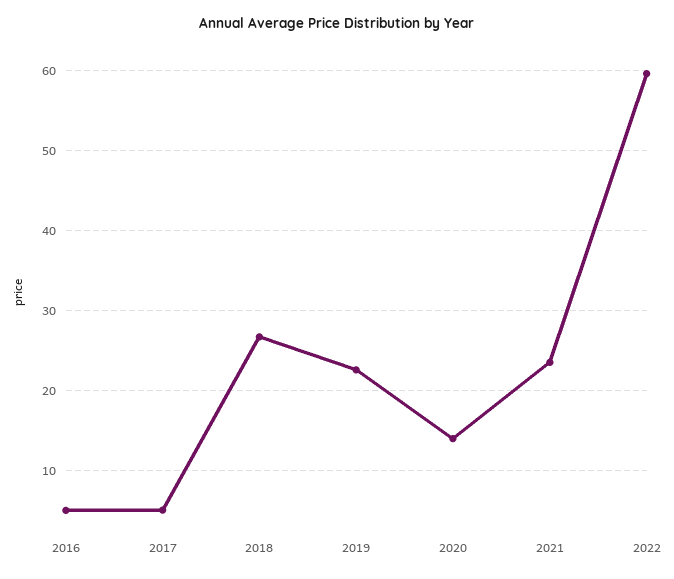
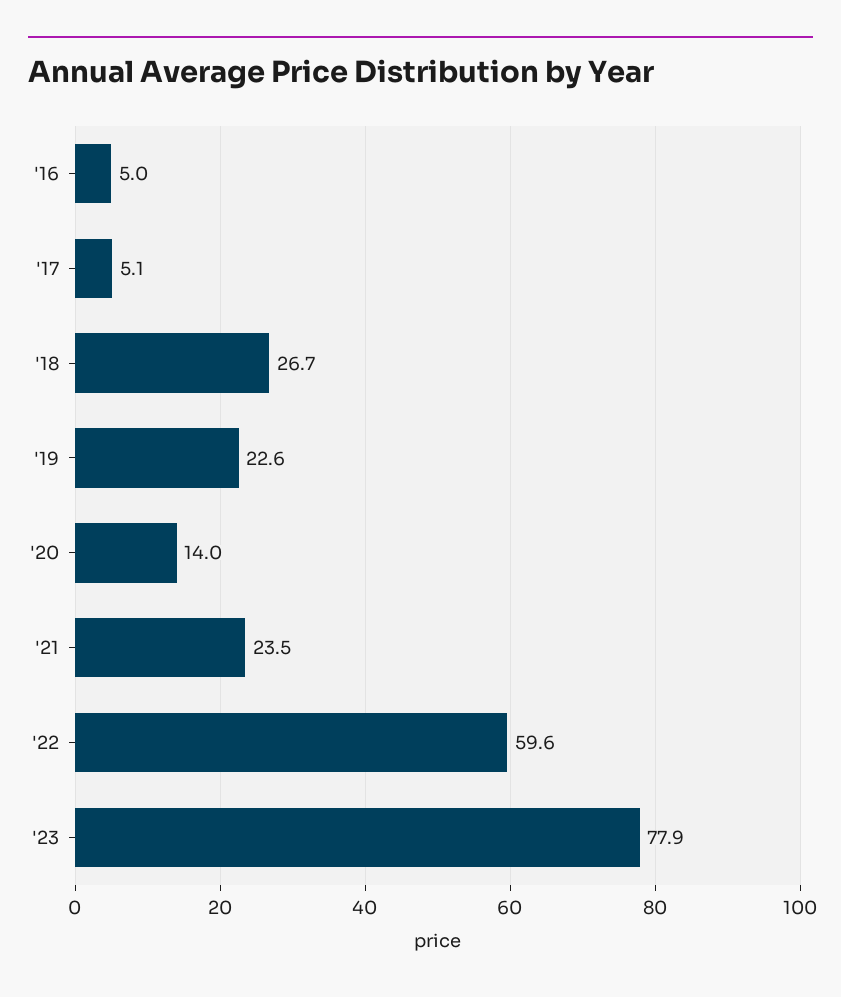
'23: none -> 77.9

